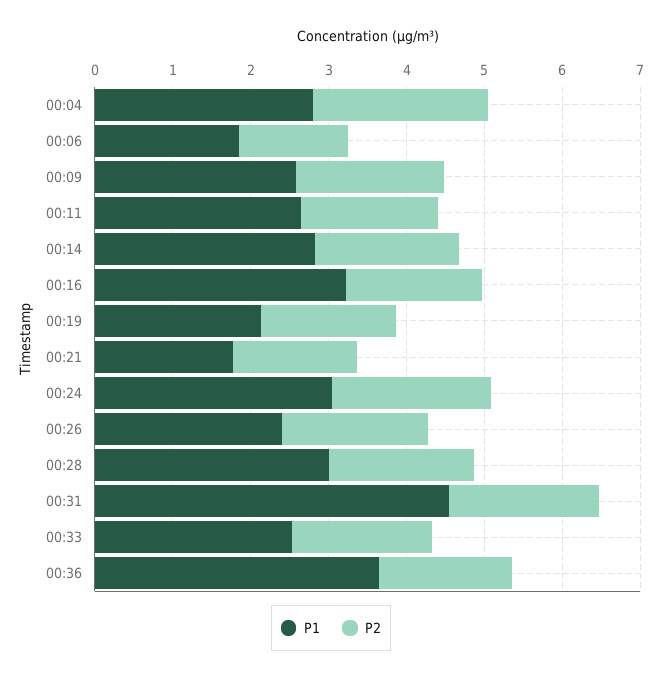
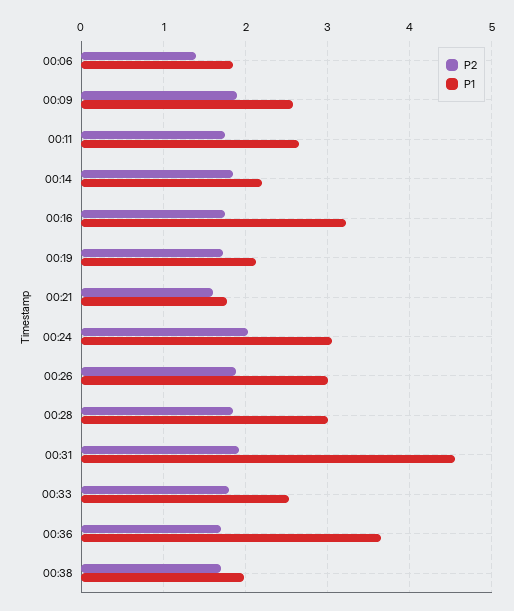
P1, 00:04: 2.8 -> none
P2, 00:04: 2.2 -> none
P1, 00:14: 2.8 -> 2.2
P1, 00:26: 2.4 -> 3
P2, 00:38: none -> 1.7
P1, 00:38: none -> 2

